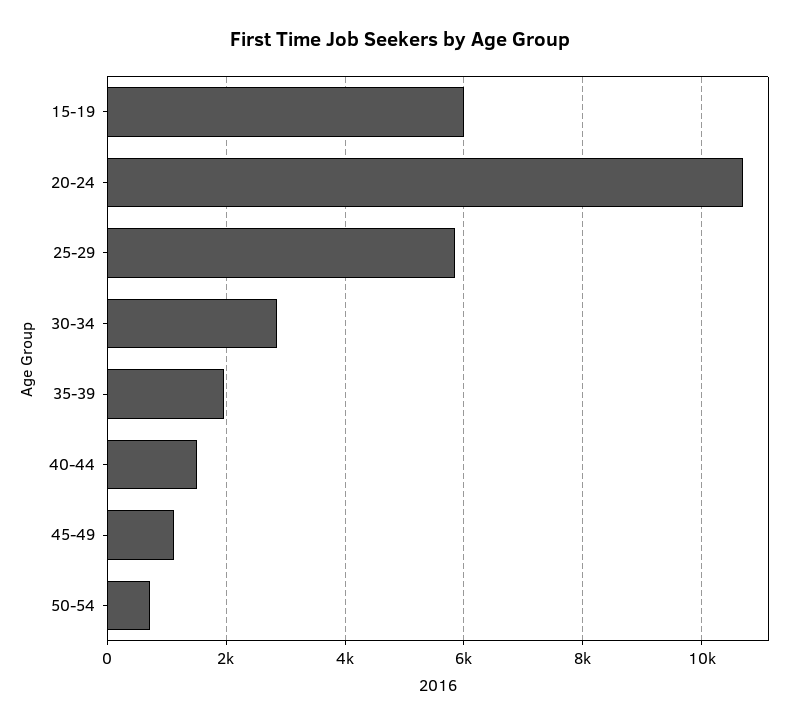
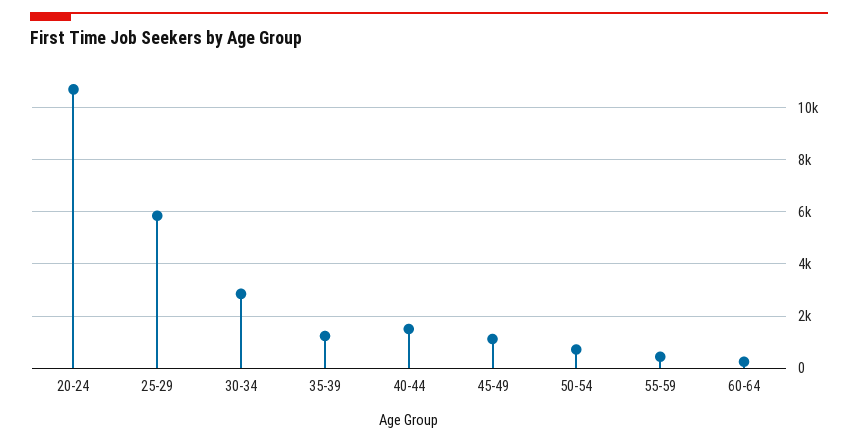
15-19: 6000 -> none
35-39: 2000 -> 1250
55-59: none -> 500
60-64: none -> 250

